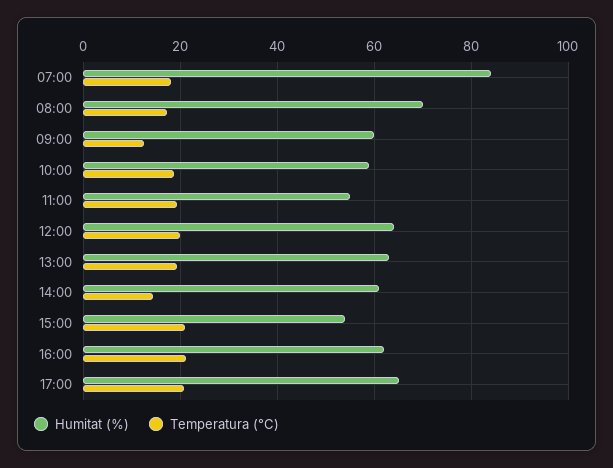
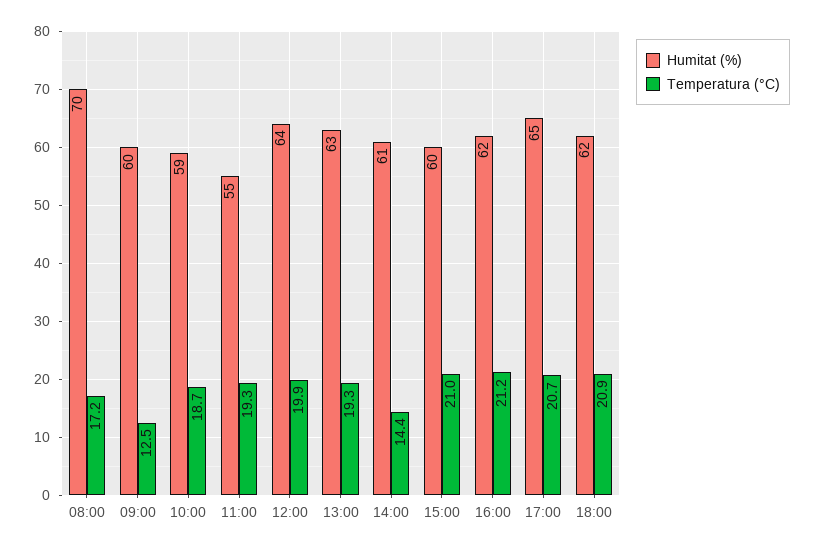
Humitat (%), 07:00: 84 -> none
Temperatura (°C), 07:00: 18 -> none
Humitat (%), 15:00: 54 -> 60
Humitat (%), 18:00: none -> 62
Temperatura (°C), 18:00: none -> 20.9

